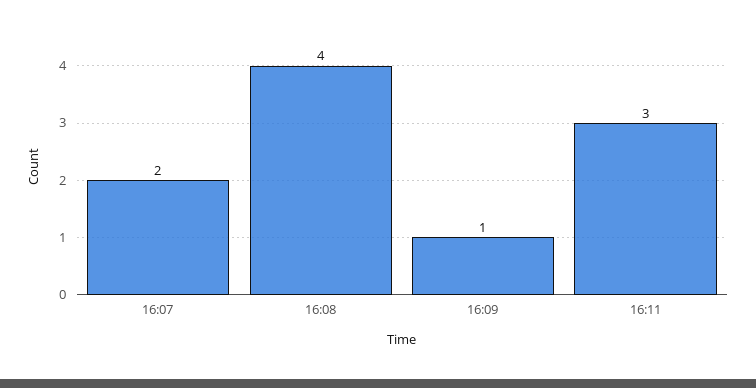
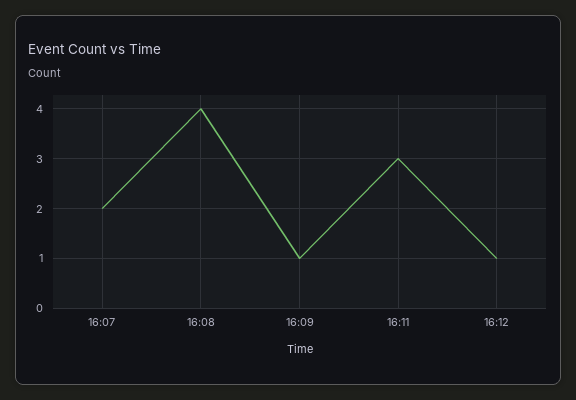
16:12: none -> 1

